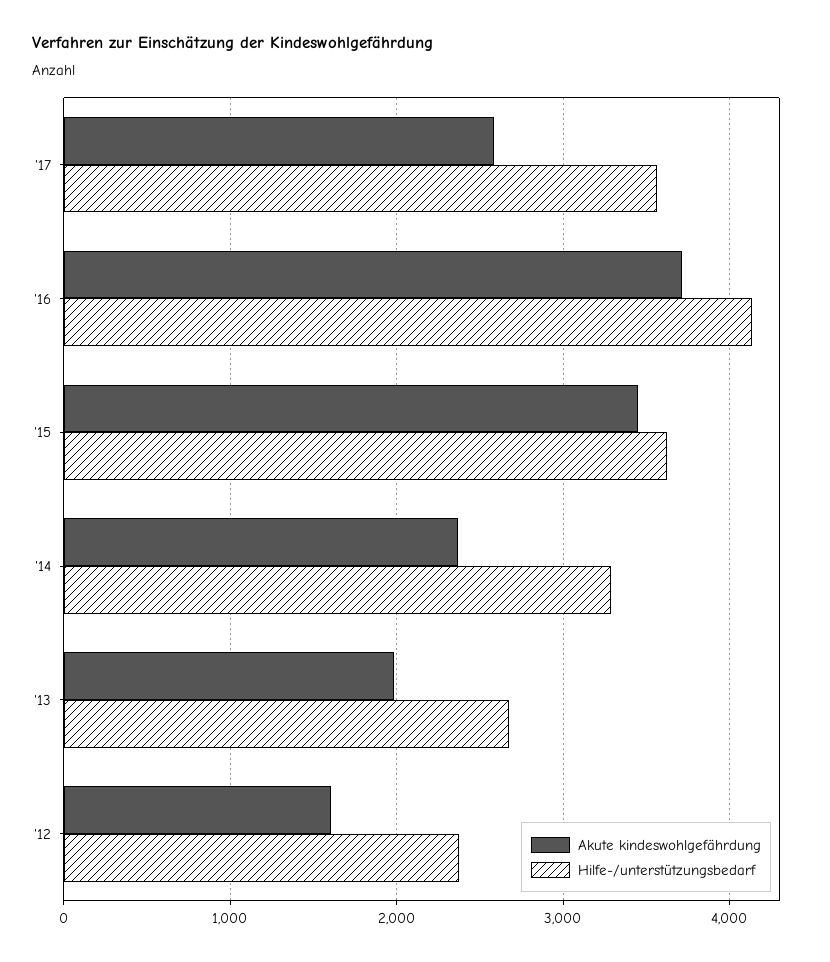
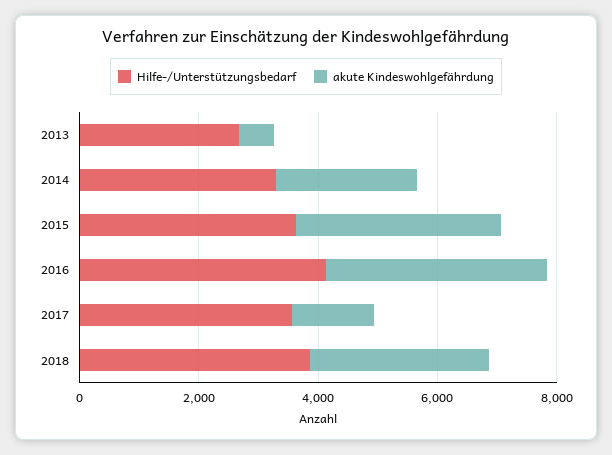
Akute kindeswohlgefährdung, '17: 2600 -> 1500
Akute kindeswohlgefährdung, '13: 2000 -> 500
Akute kindeswohlgefährdung, '12: 1600 -> none
Hilfe-/unterstützungsbedarf, '12: 2400 -> none
Hilfe-/unterstützungsbedarf, 2018: none -> 4000
Akute kindeswohlgefährdung, 2018: none -> 3000

